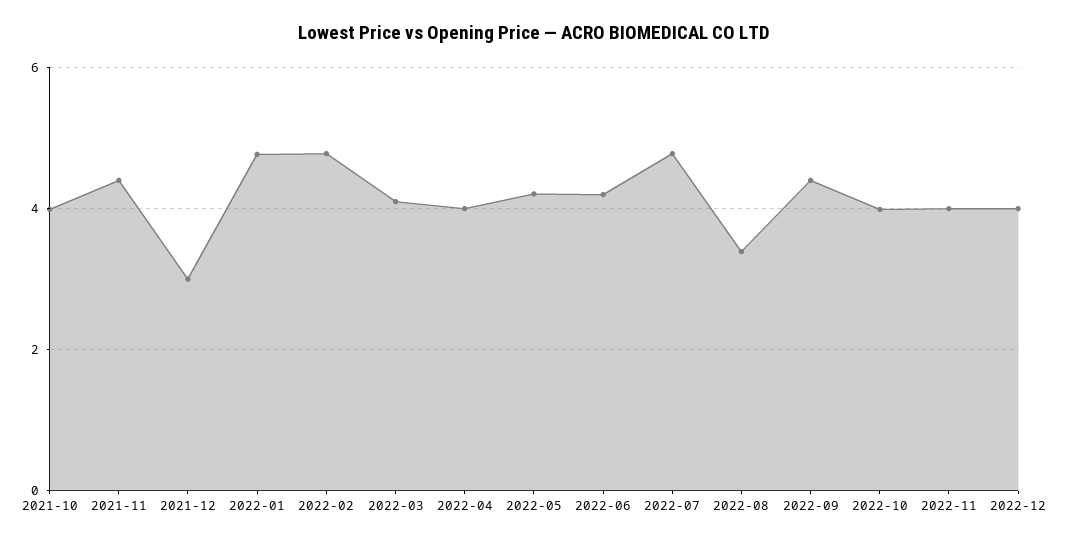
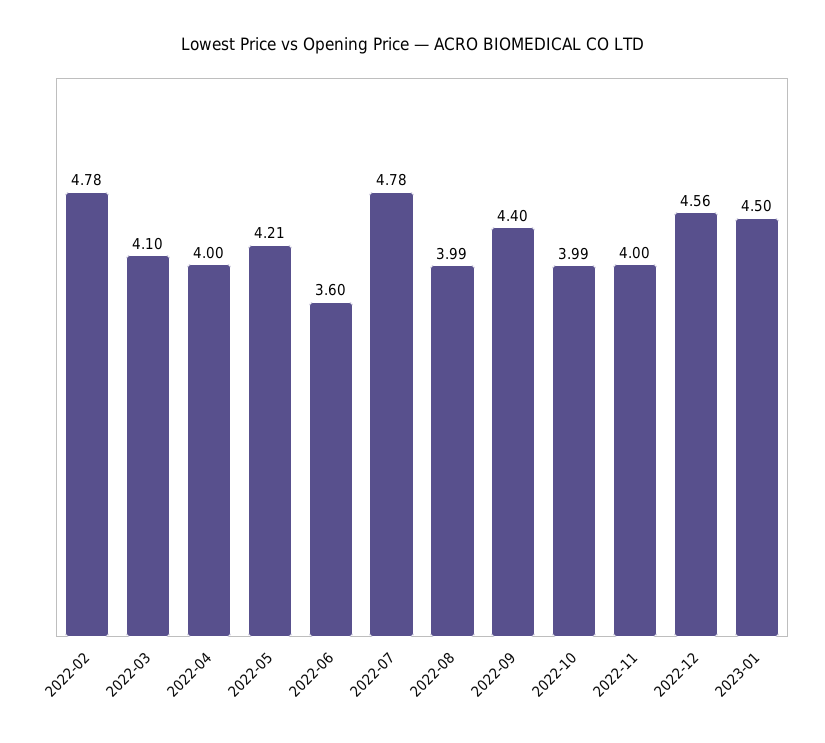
2021-10: 4 -> none
2021-11: 4.4 -> none
2021-12: 3 -> none
2022-01: 4.8 -> none
2022-06: 4.2 -> 3.6
2022-08: 3.4 -> 3.99
2022-12: 4 -> 4.56
2023-01: none -> 4.5

